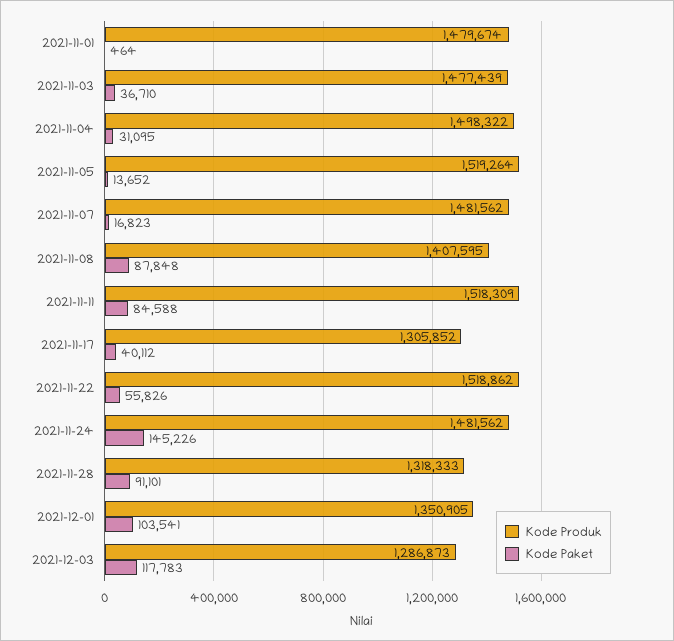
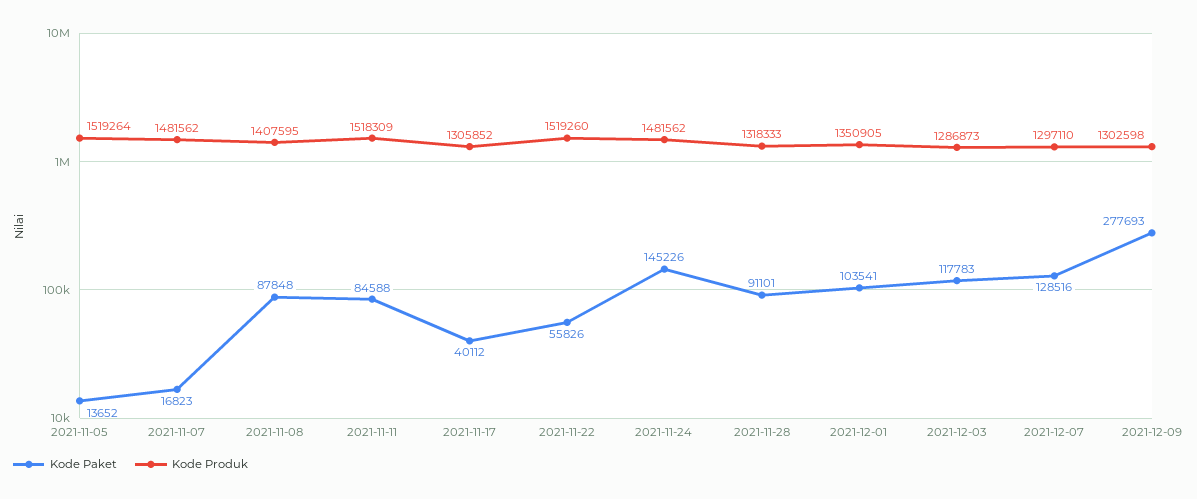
Kode Produk, 2021-11-01: 1479674 -> none
Kode Paket, 2021-11-01: 464 -> none
Kode Produk, 2021-11-03: 1477439 -> none
Kode Paket, 2021-11-03: 36710 -> none
Kode Produk, 2021-11-04: 1498322 -> none
Kode Paket, 2021-11-04: 31095 -> none
Kode Produk, 2021-11-22: 1518862 -> 1519260
Kode Paket, 2021-12-07: none -> 128516
Kode Produk, 2021-12-07: none -> 1297110
Kode Paket, 2021-12-09: none -> 277693
Kode Produk, 2021-12-09: none -> 1302598

